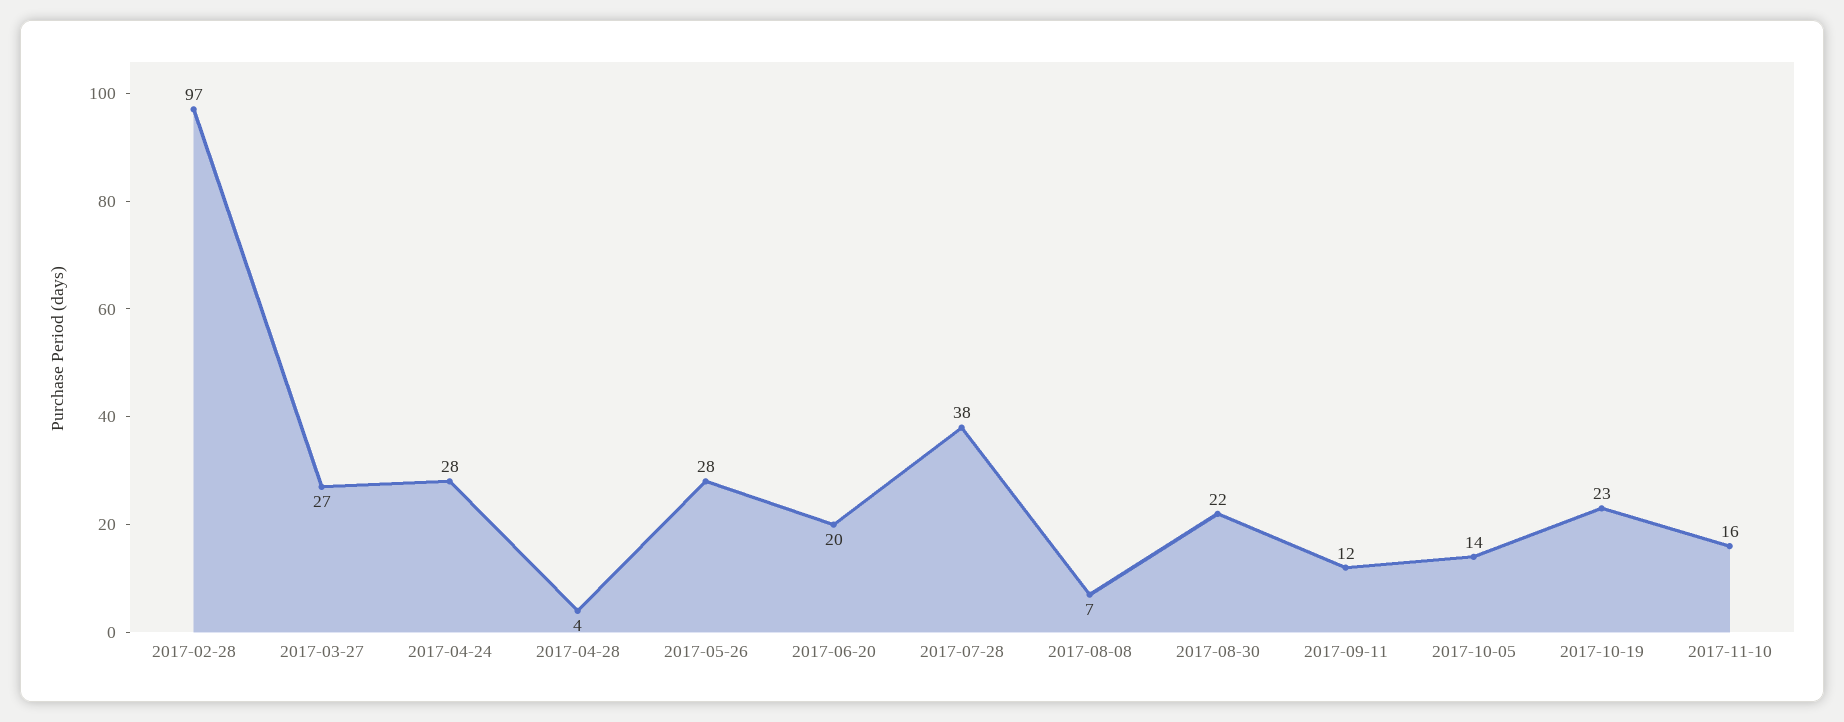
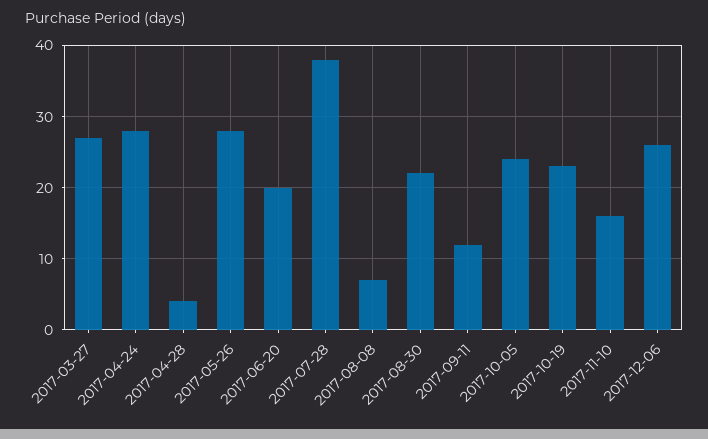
2017-02-28: 97 -> none
2017-10-05: 14 -> 24
2017-12-06: none -> 26

